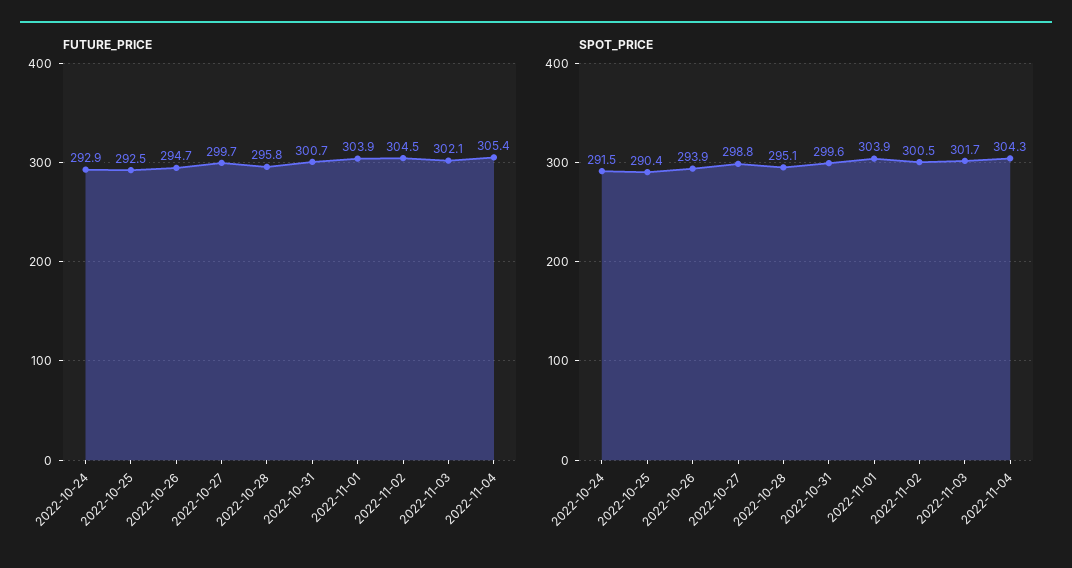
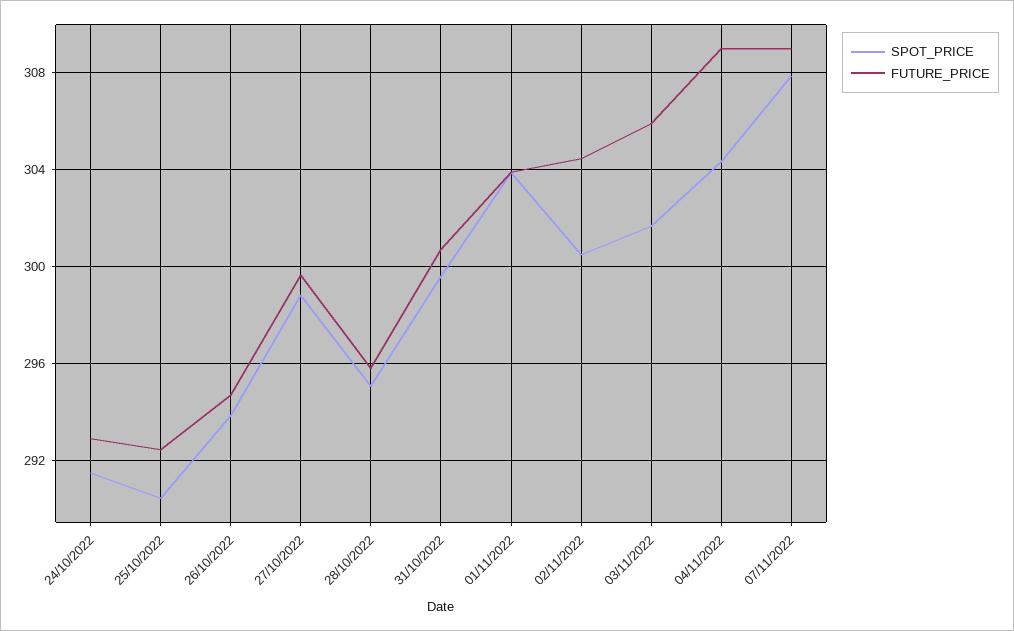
FUTURE_PRICE, 2022-11-03: 302.1 -> 306
FUTURE_PRICE, 2022-11-04: 305.4 -> 309
SPOT_PRICE, 07/11/2022: none -> 308
FUTURE_PRICE, 07/11/2022: none -> 309

